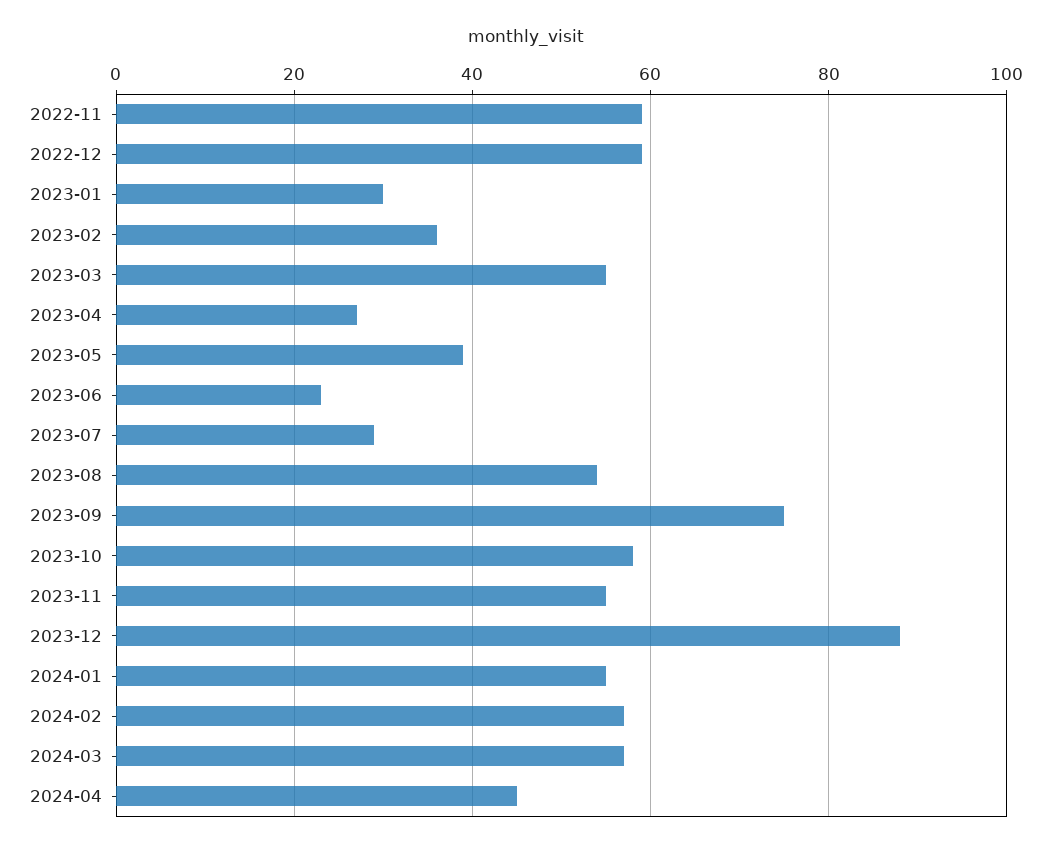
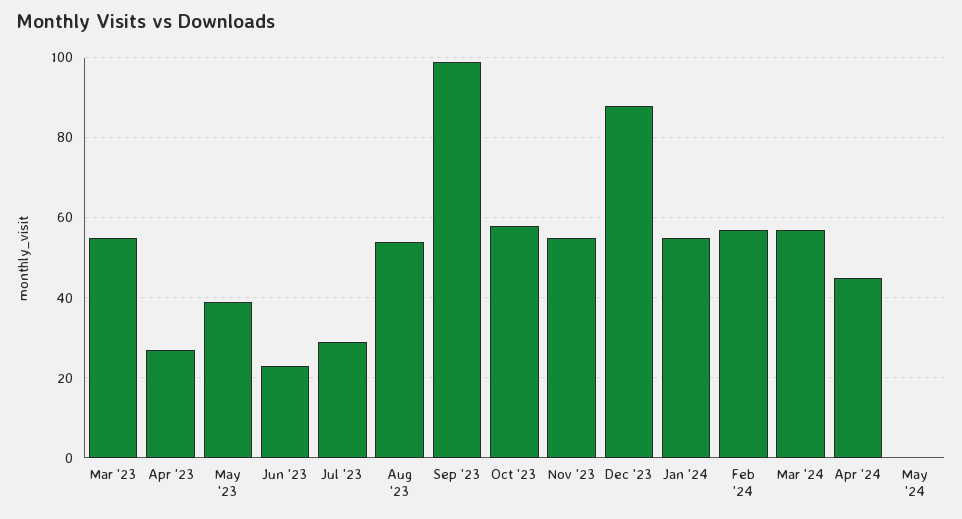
2022-11: 60 -> none
2022-12: 60 -> none
2023-01: 30 -> none
2023-02: 35 -> none
2023-09: 75 -> 100
May '24: none -> 0

